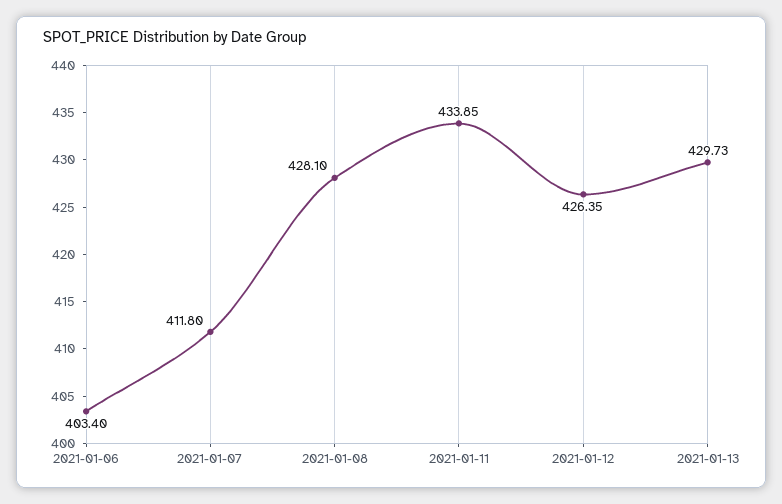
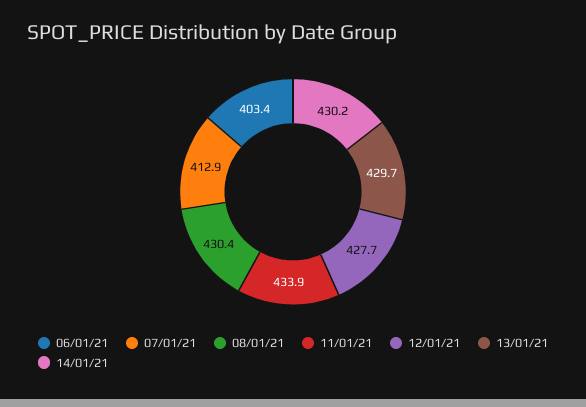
2021-01-07: 411.8 -> 412.9
2021-01-08: 428.1 -> 430.4
2021-01-12: 426.35 -> 427.7
14/01/21: none -> 430.2

